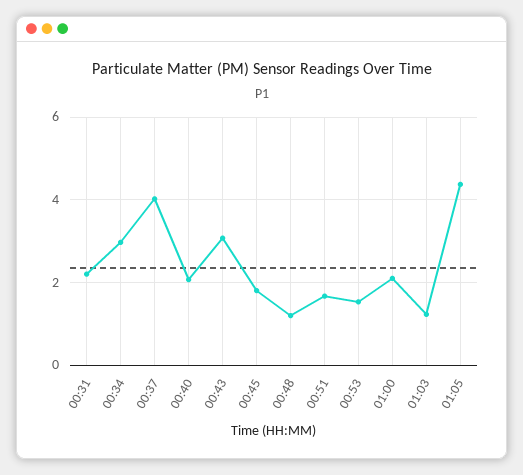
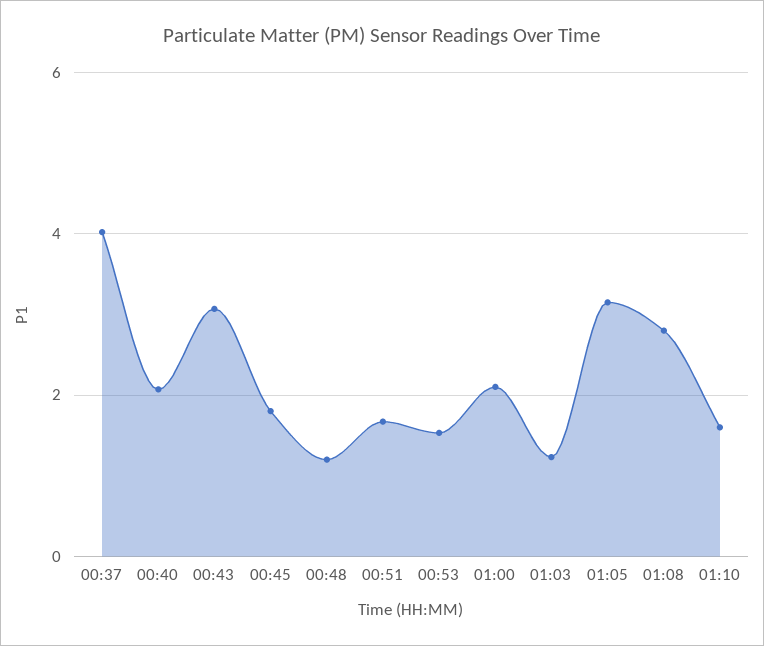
00:31: 2.2 -> none
00:34: 3 -> none
01:05: 4.4 -> 3.2
01:08: none -> 2.8
01:10: none -> 1.6

